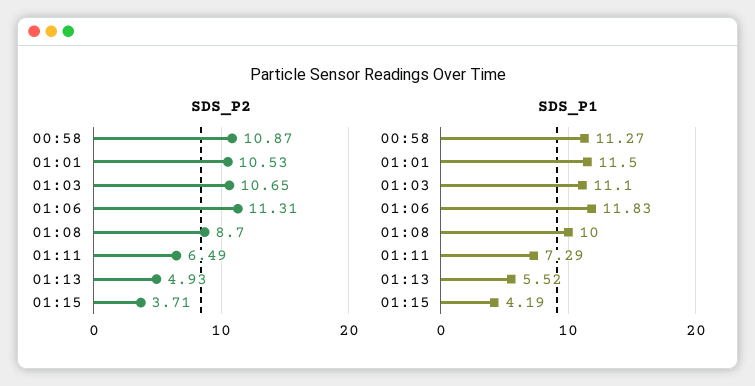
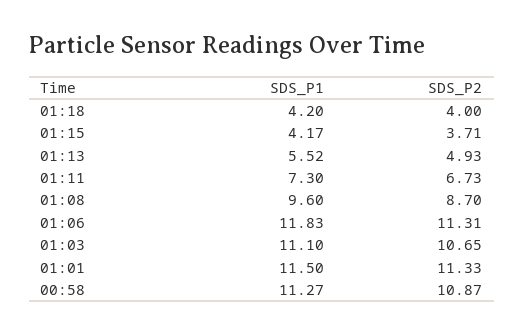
SDS_P2, 01:01: 10.53 -> 11.33
SDS_P2, 01:11: 6.49 -> 6.73
SDS_P1, 01:08: 10 -> 9.6
SDS_P1, 01:11: 7.29 -> 7.3
SDS_P1, 01:15: 4.19 -> 4.17
SDS_P1, 01:18: none -> 4.2
SDS_P2, 01:18: none -> 4

